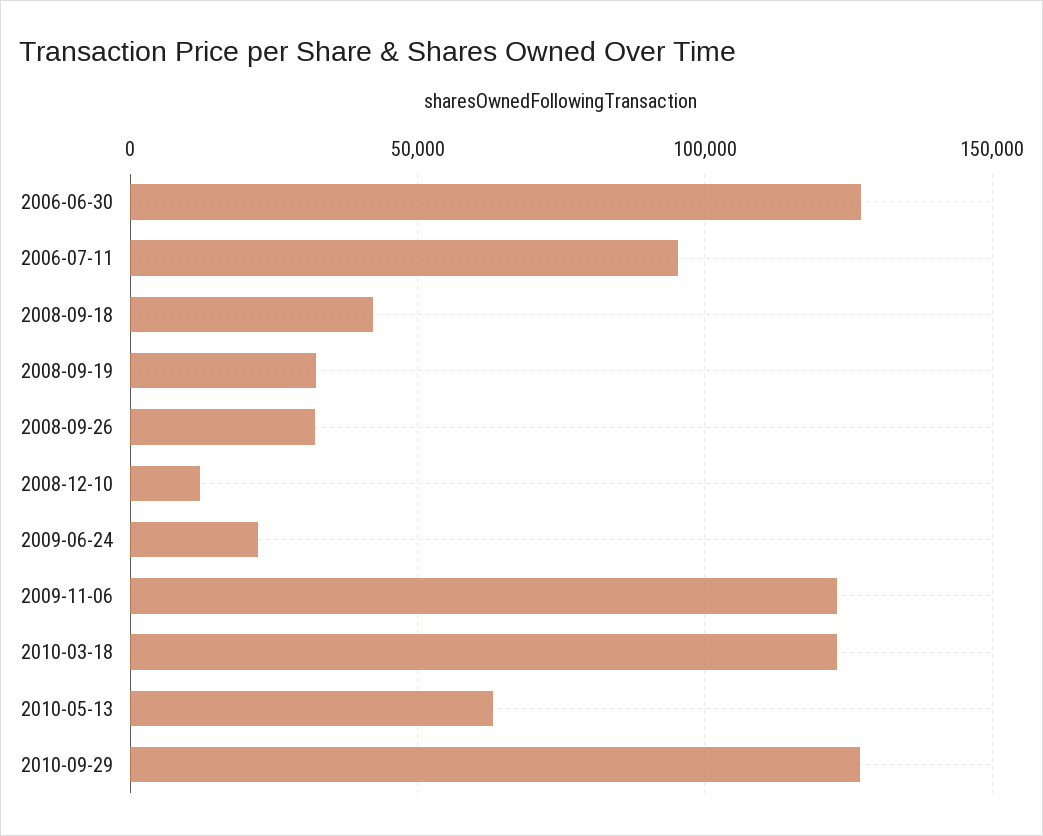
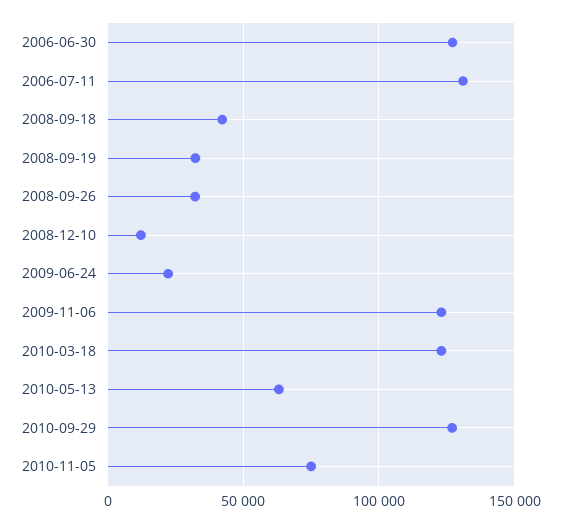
2006-07-11: 95000 -> 130000
2010-11-05: none -> 75000

